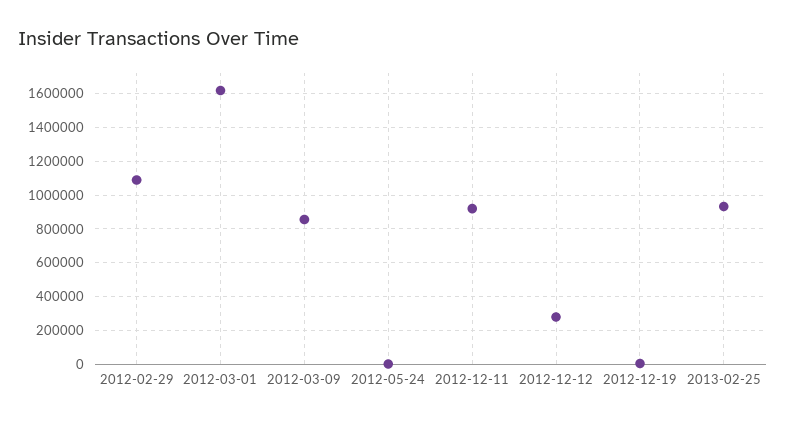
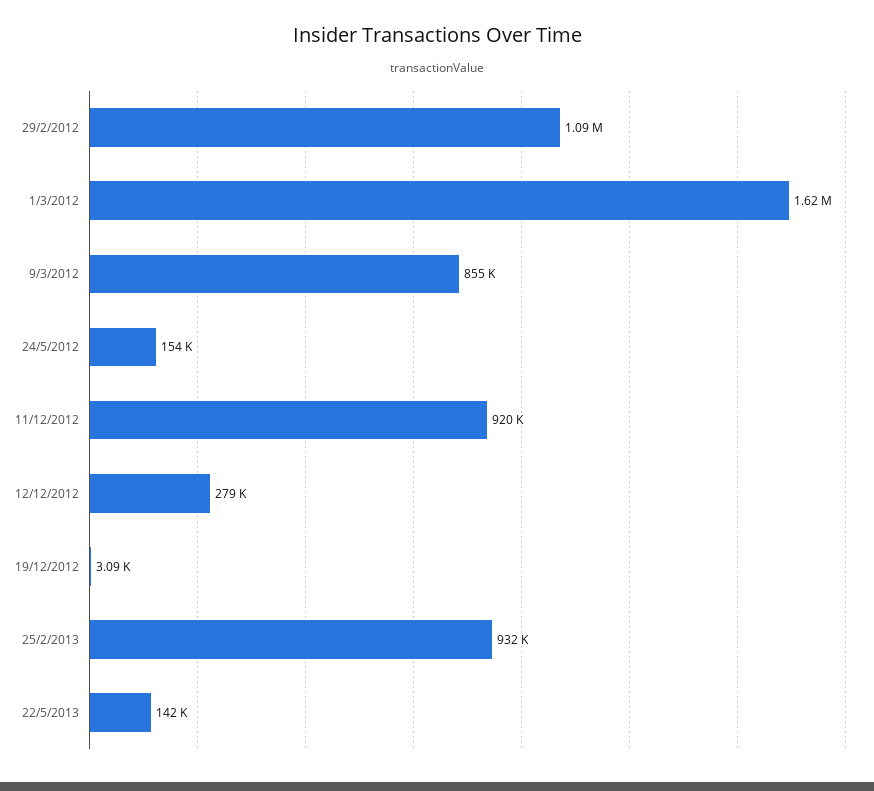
2012-05-24: 0 -> 154000
22/5/2013: none -> 142000

